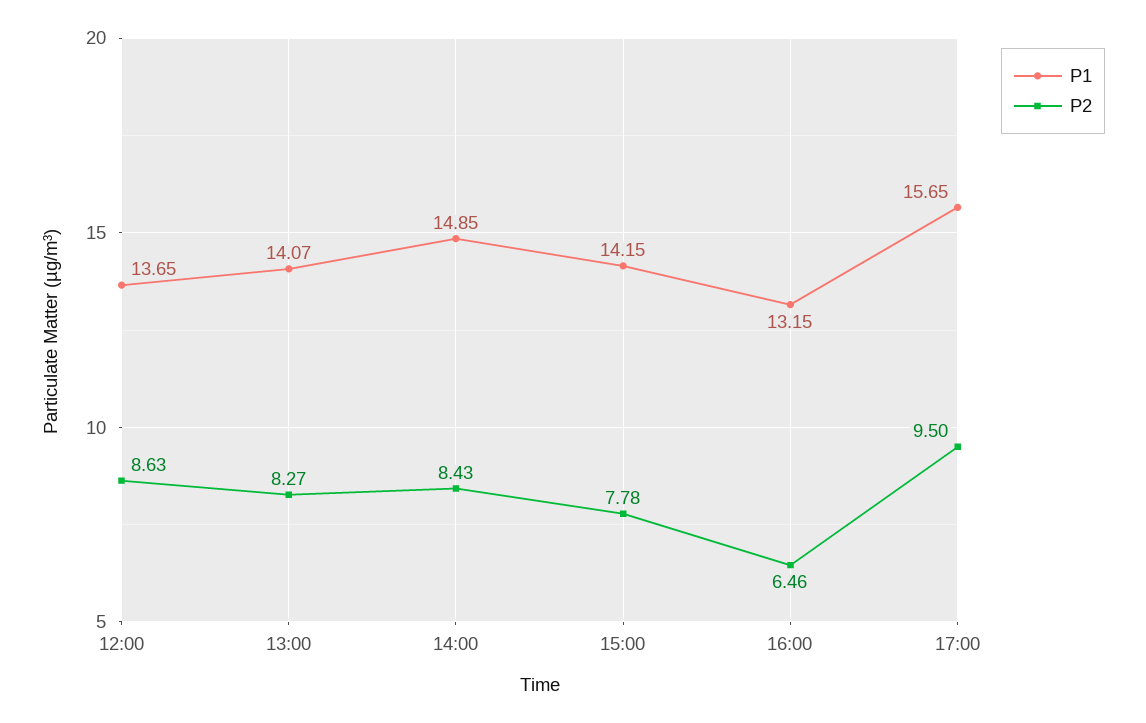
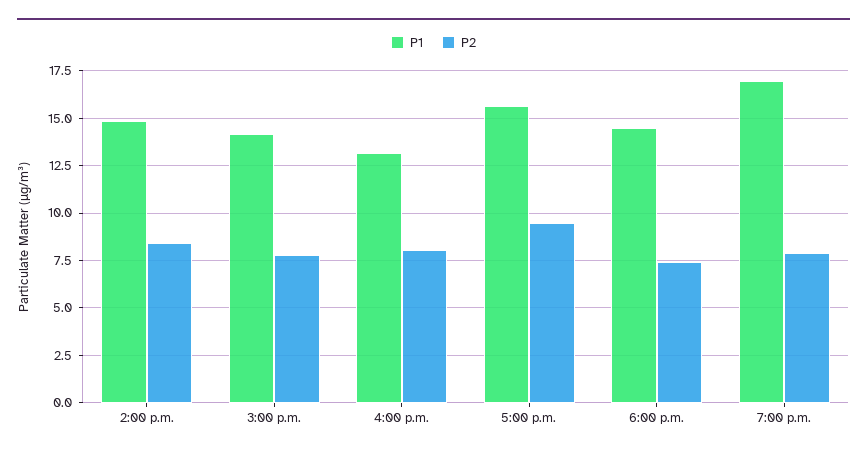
P1, 12:00: 13.65 -> none
P2, 12:00: 8.63 -> none
P1, 13:00: 14.07 -> none
P2, 13:00: 8.27 -> none
P2, 16:00: 6.46 -> 8
P1, 6:00 p.m.: none -> 14.5
P2, 6:00 p.m.: none -> 7.5
P1, 7:00 p.m.: none -> 17
P2, 7:00 p.m.: none -> 8

